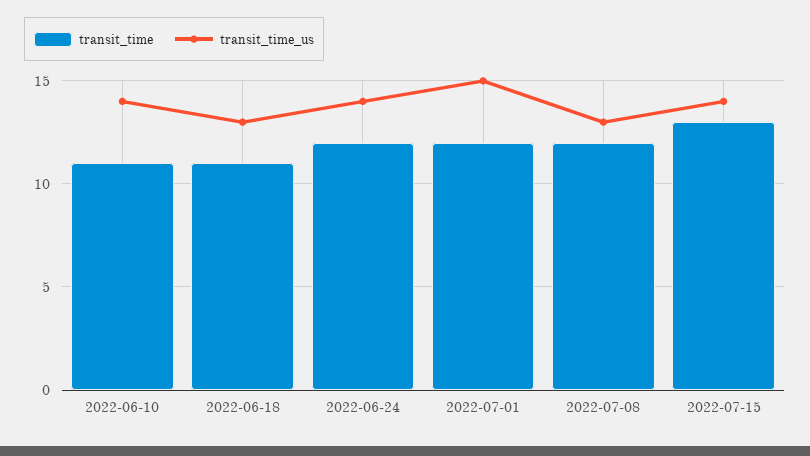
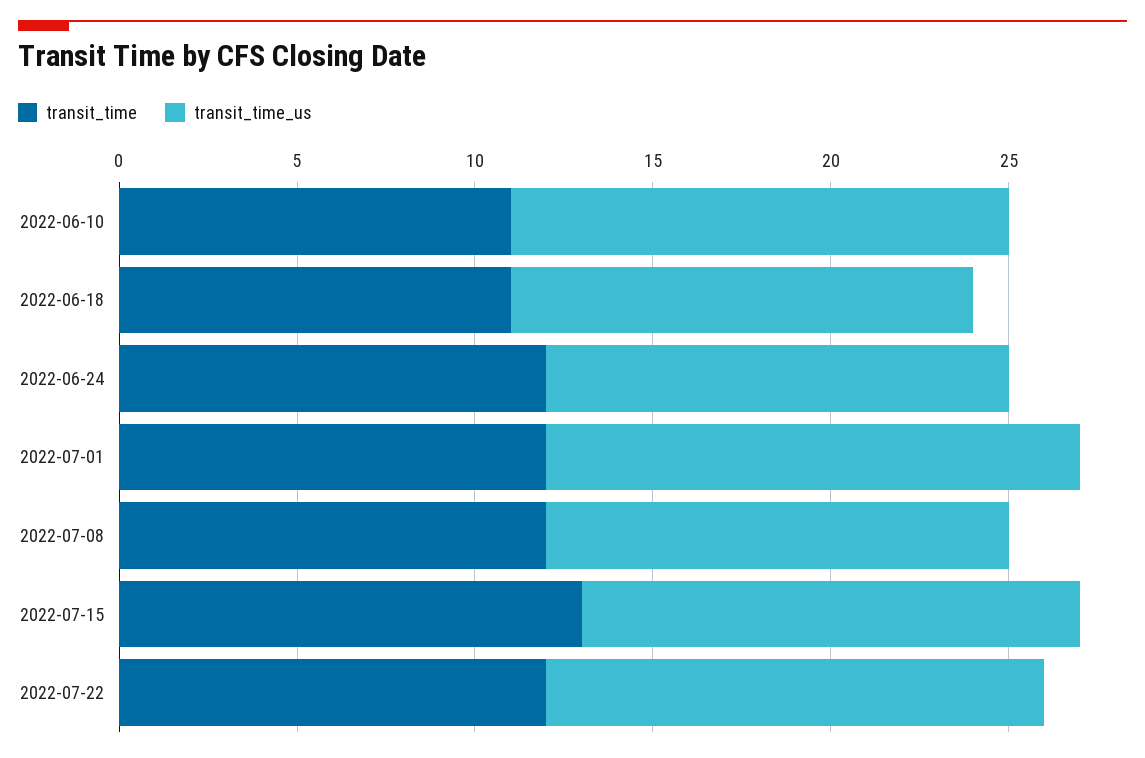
transit_time_us, 2022-06-24: 14 -> 13
transit_time, 2022-07-22: none -> 12
transit_time_us, 2022-07-22: none -> 14

